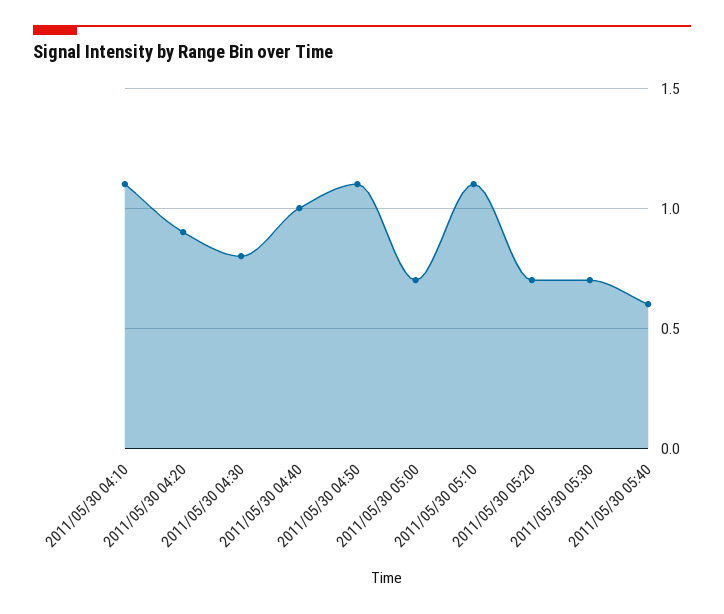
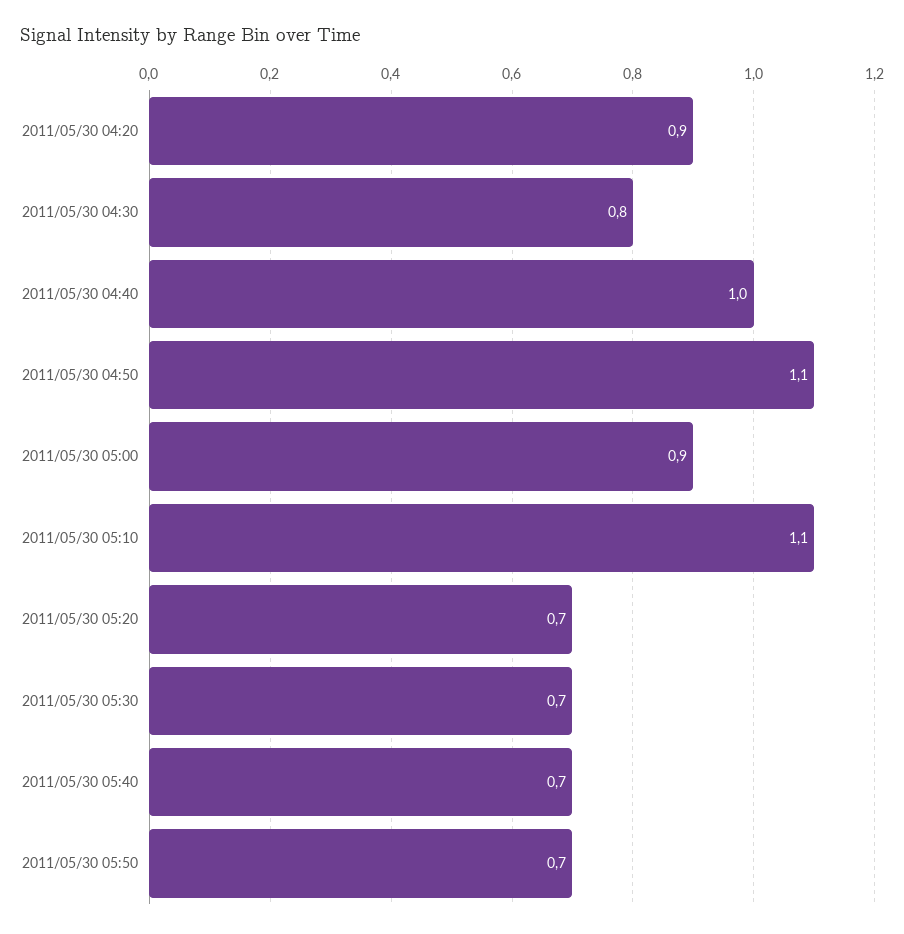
2011/05/30 04:10: 1.1 -> none
2011/05/30 05:00: 0.7 -> 0.9
2011/05/30 05:40: 0.6 -> 0.7
2011/05/30 05:50: none -> 0.7

